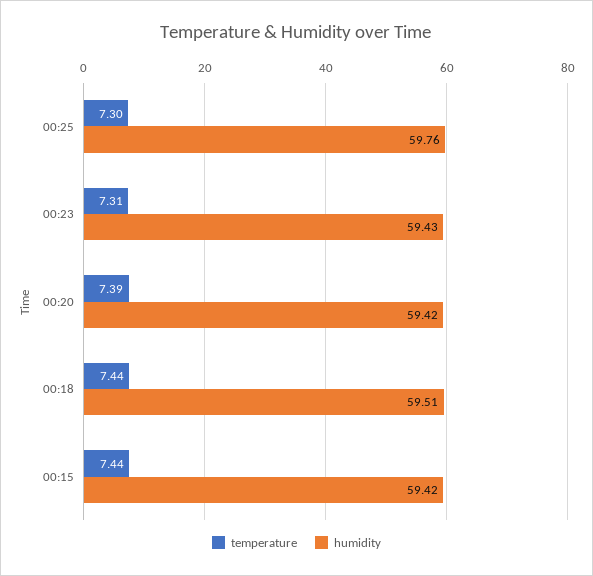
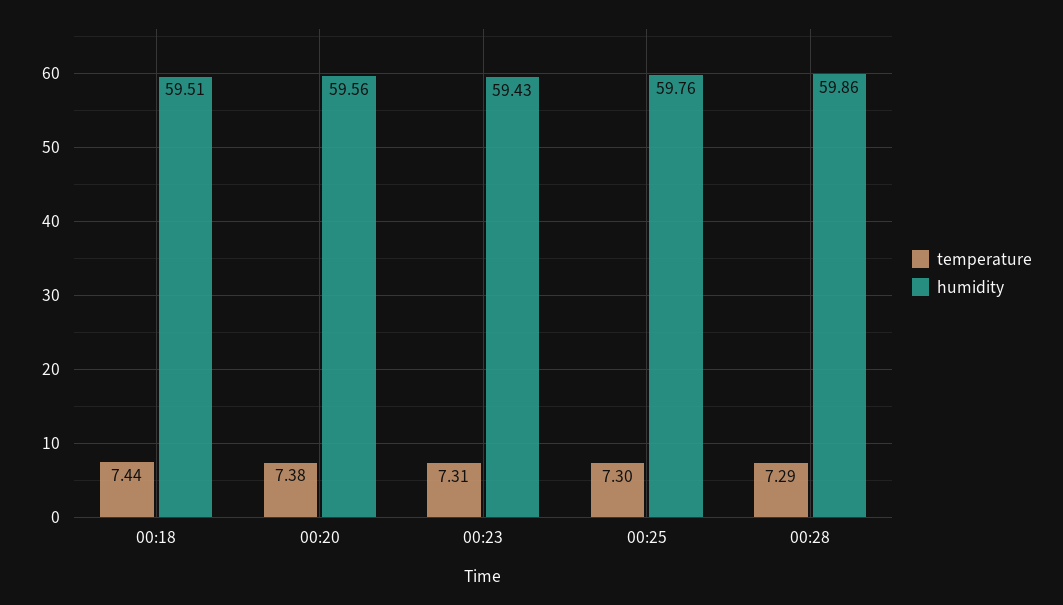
temperature, 00:20: 7.39 -> 7.38
humidity, 00:20: 59.42 -> 59.56
temperature, 00:15: 7.44 -> none
humidity, 00:15: 59.42 -> none
temperature, 00:28: none -> 7.29
humidity, 00:28: none -> 59.86

